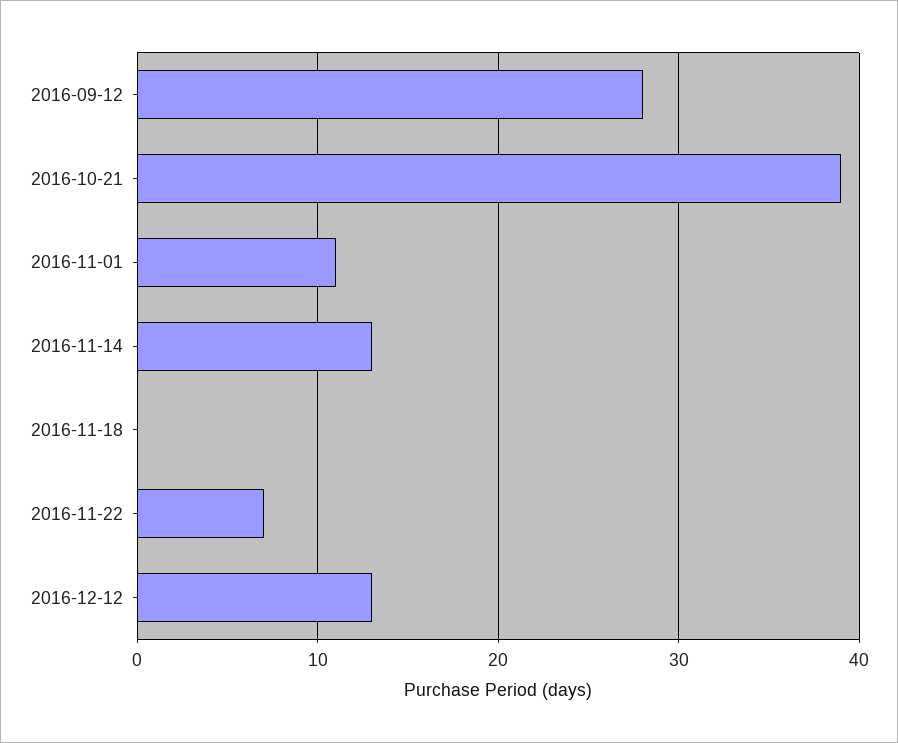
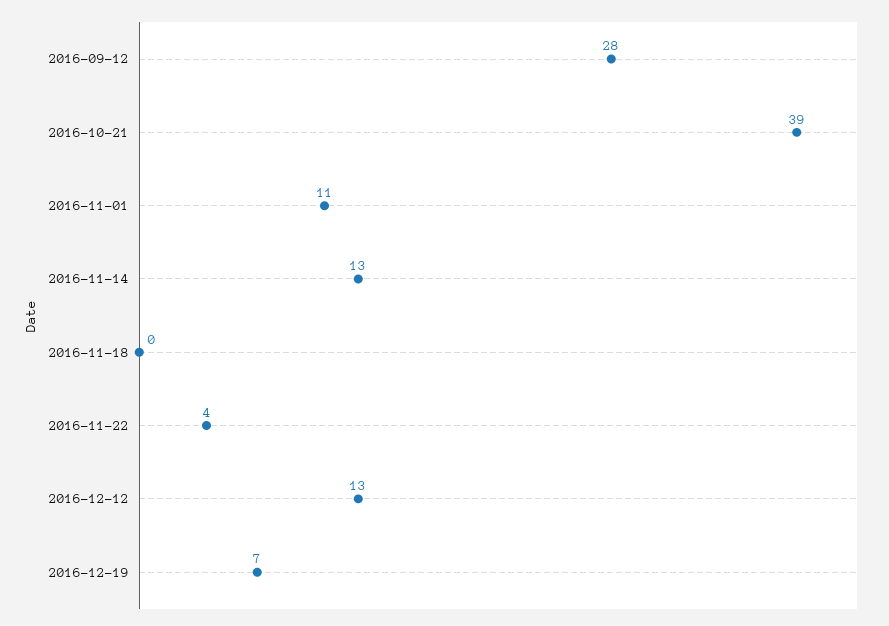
2016-11-22: 7 -> 4
2016-12-19: none -> 7

